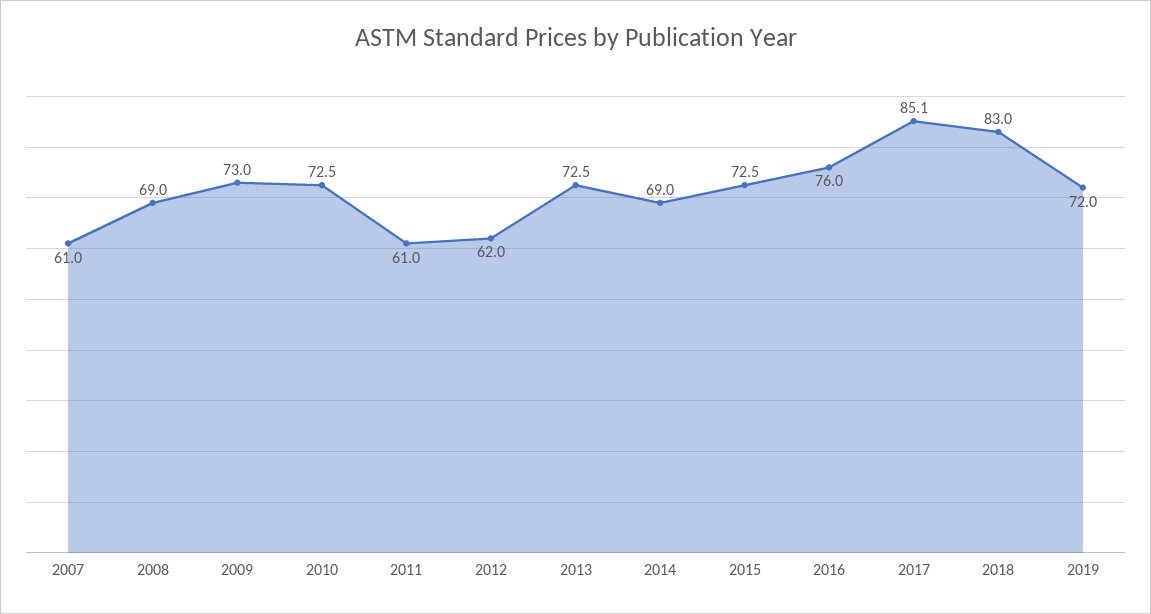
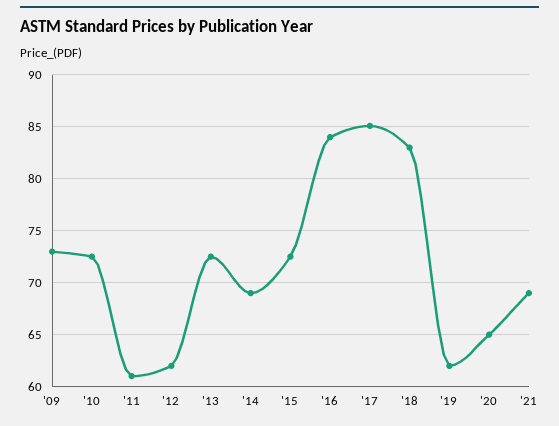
2007: 61 -> none
2008: 69 -> none
2016: 76 -> 84
2019: 72 -> 62
'20: none -> 65
'21: none -> 69

